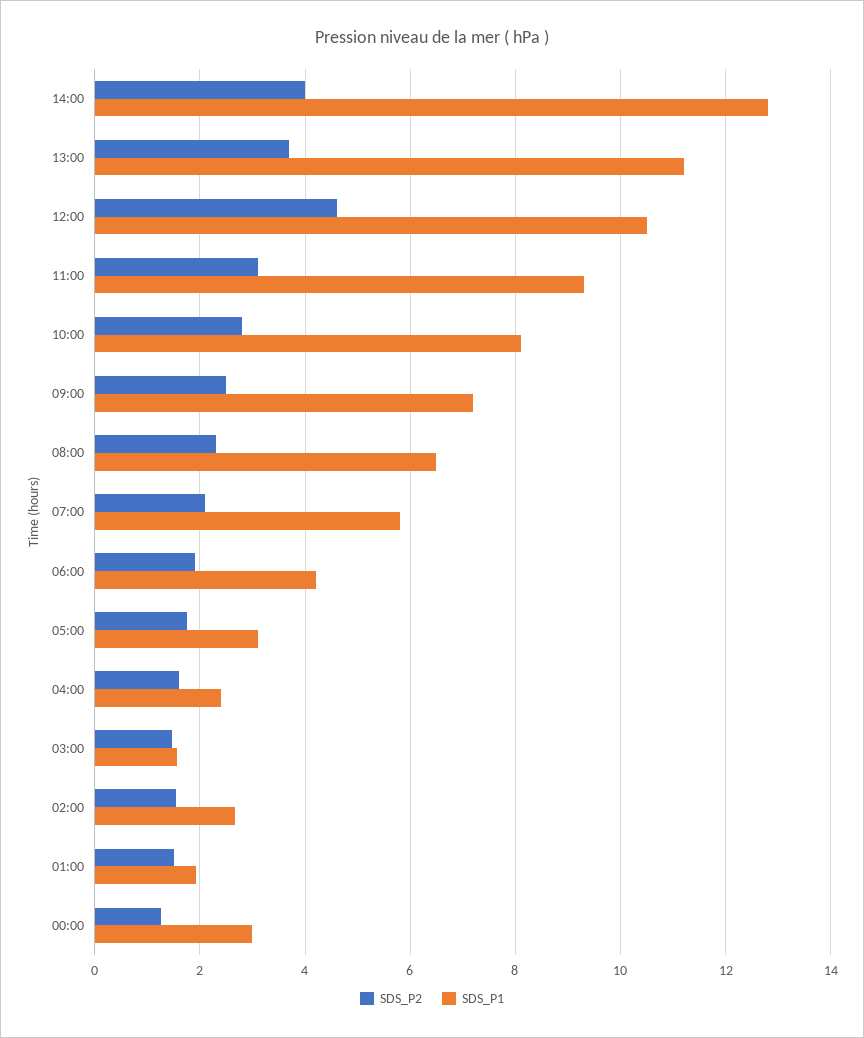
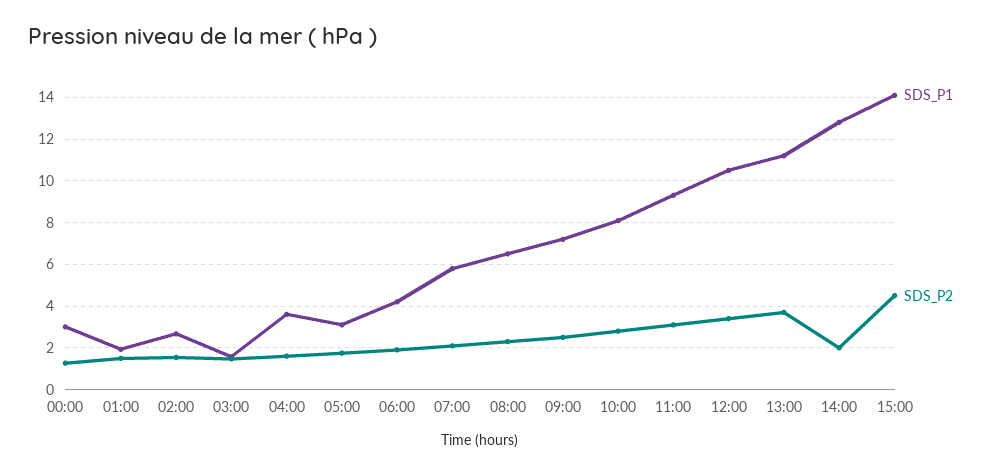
SDS_P2, 14:00: 4 -> 2
SDS_P2, 12:00: 4.6 -> 3.5
SDS_P1, 04:00: 2.4 -> 3.5
SDS_P1, 15:00: none -> 14
SDS_P2, 15:00: none -> 4.5

